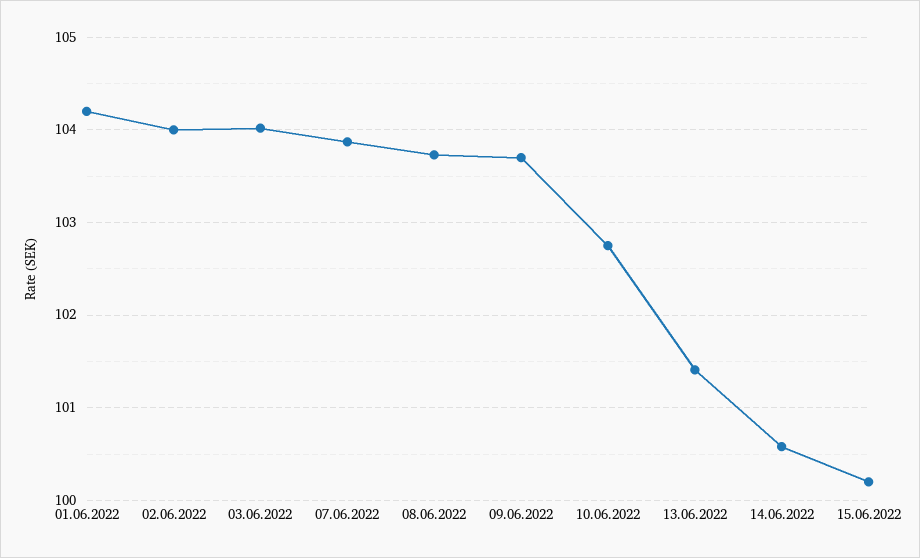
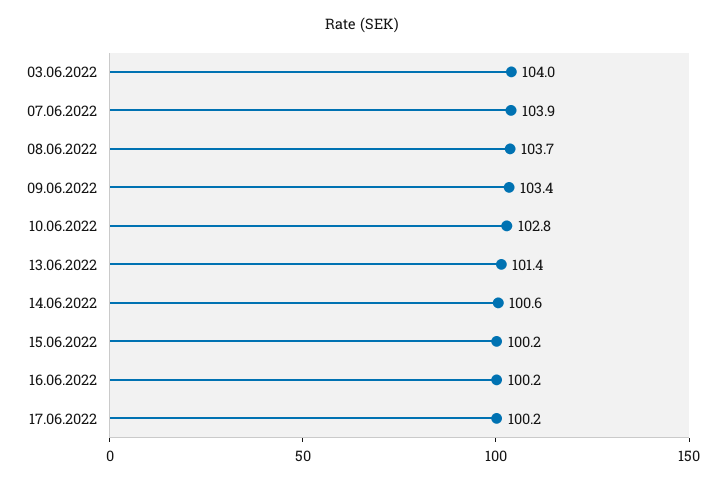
01.06.2022: 104.2 -> none
02.06.2022: 104 -> none
09.06.2022: 103.7 -> 103.4
16.06.2022: none -> 100.2
17.06.2022: none -> 100.2

